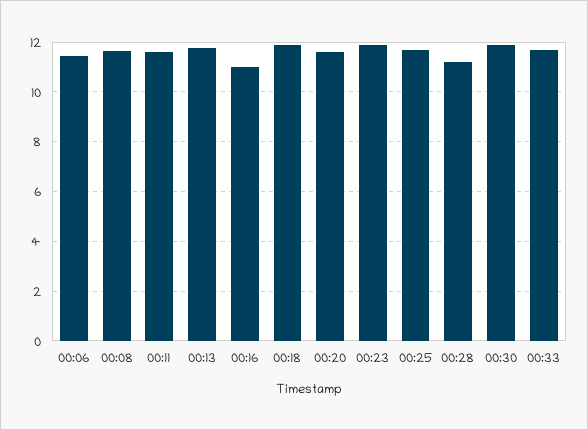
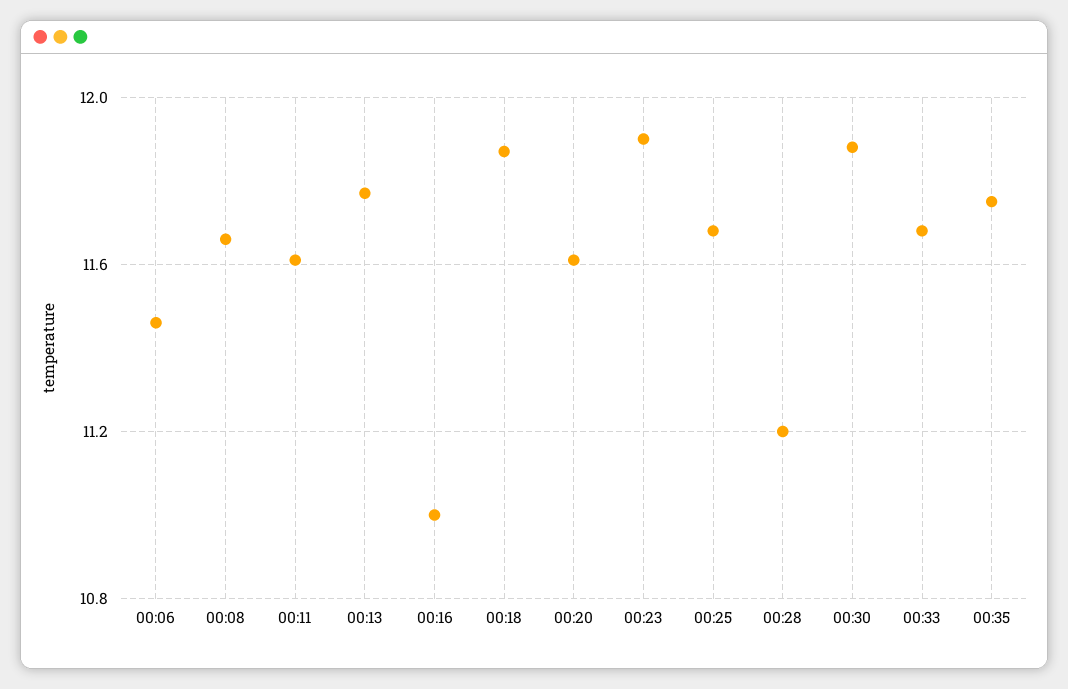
00:35: none -> 11.75

